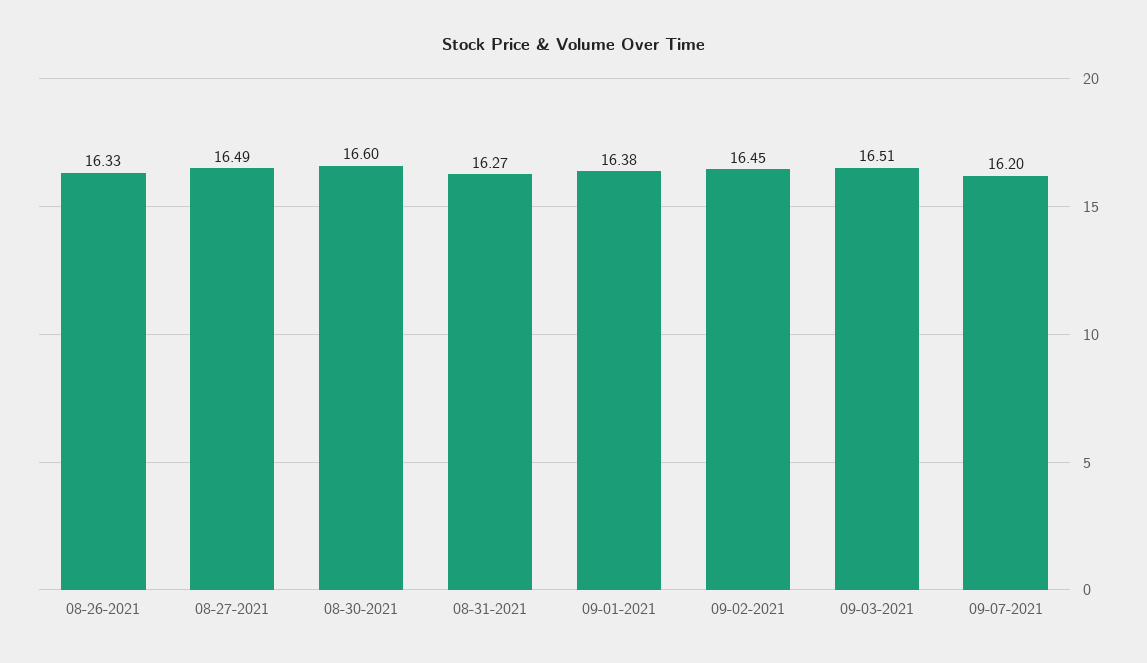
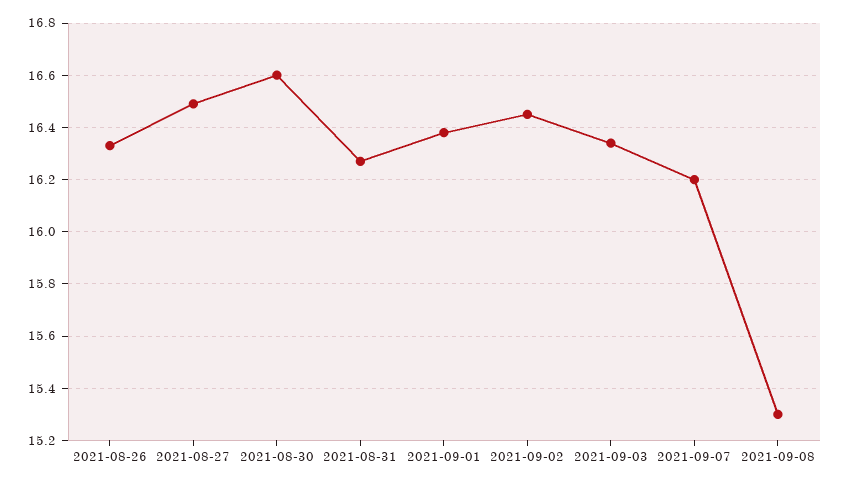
09-03-2021: 16.51 -> 16.35
2021-09-08: none -> 15.3

